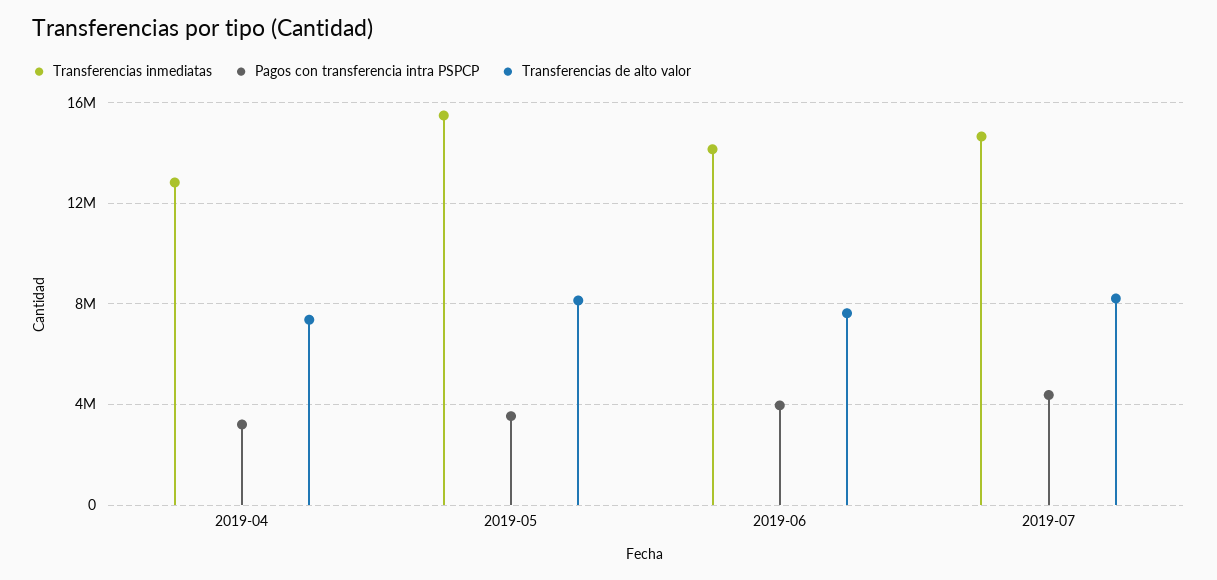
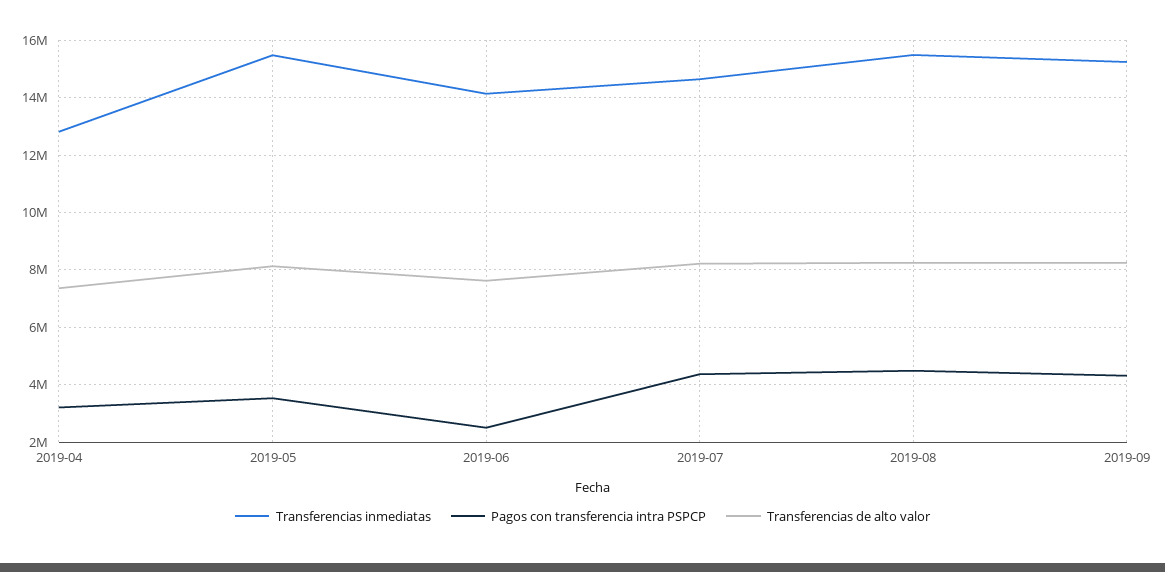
Pagos con transferencia intra PSPCP, 2019-06: 4000000 -> 2500000
Transferencias inmediatas, 2019-08: none -> 15500000
Pagos con transferencia intra PSPCP, 2019-08: none -> 4500000
Transferencias de alto valor, 2019-08: none -> 8250000
Transferencias inmediatas, 2019-09: none -> 15250000
Pagos con transferencia intra PSPCP, 2019-09: none -> 4250000
Transferencias de alto valor, 2019-09: none -> 8250000

